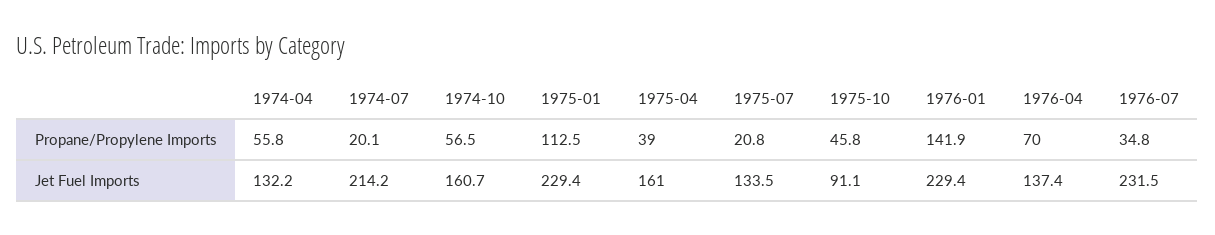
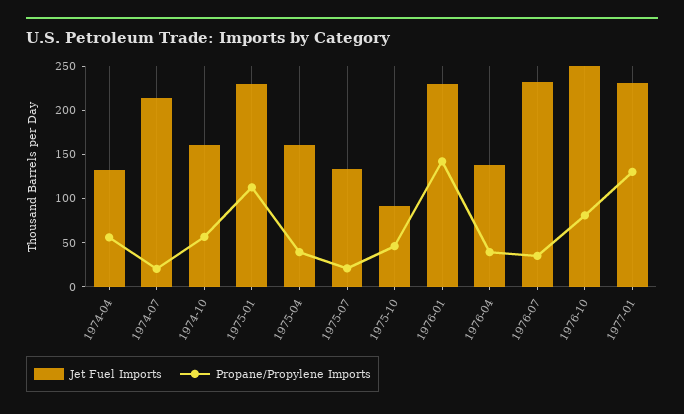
Propane/Propylene Imports, 1976-04: 70 -> 40
Jet Fuel Imports, 1976-10: none -> 250
Propane/Propylene Imports, 1976-10: none -> 80
Jet Fuel Imports, 1977-01: none -> 230
Propane/Propylene Imports, 1977-01: none -> 130

